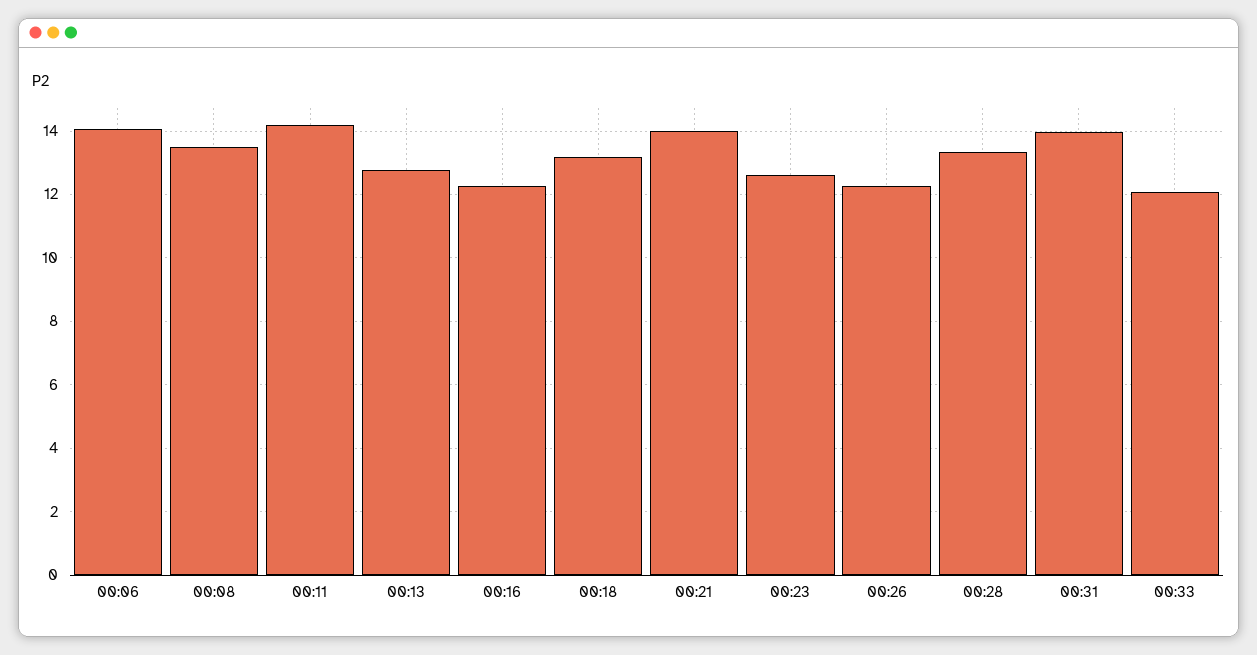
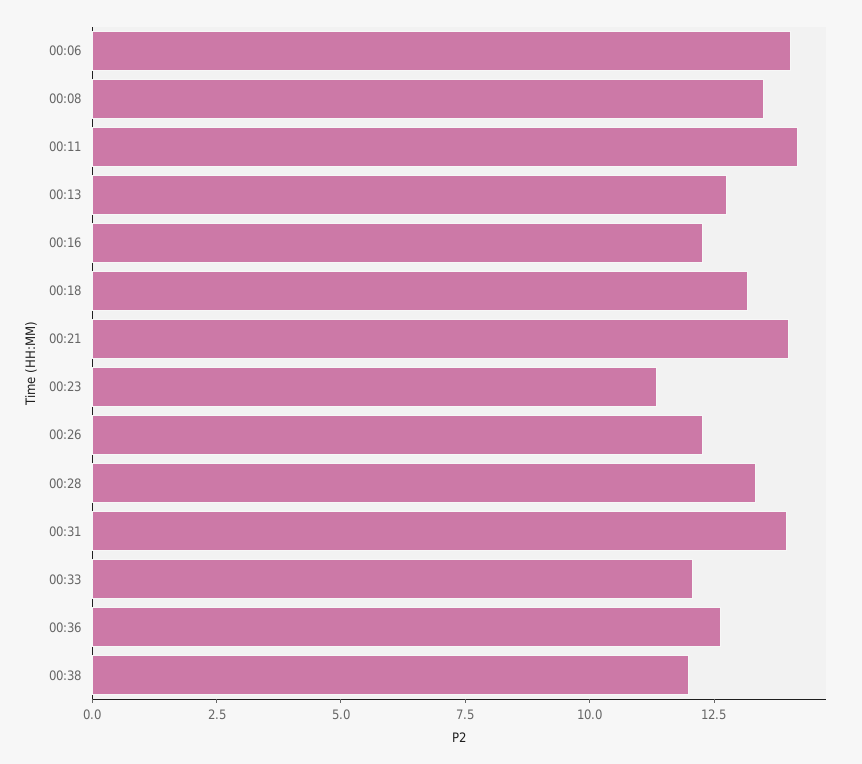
00:23: 12.6 -> 11.5
00:36: none -> 12.5
00:38: none -> 12

